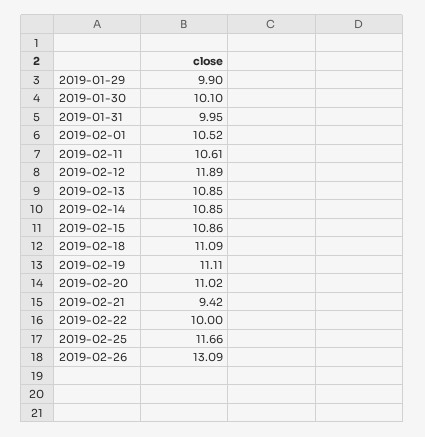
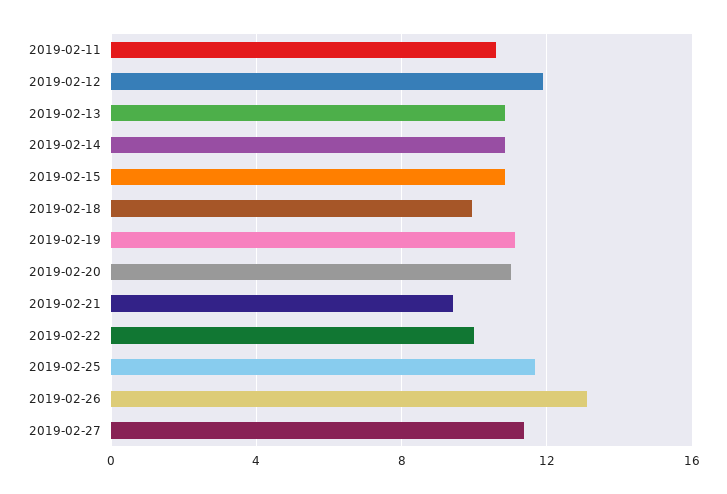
2019-01-29: 9.9 -> none
2019-01-30: 10.1 -> none
2019-01-31: 9.95 -> none
2019-02-01: 10.52 -> none
2019-02-18: 11.09 -> 10
2019-02-27: none -> 11.5

